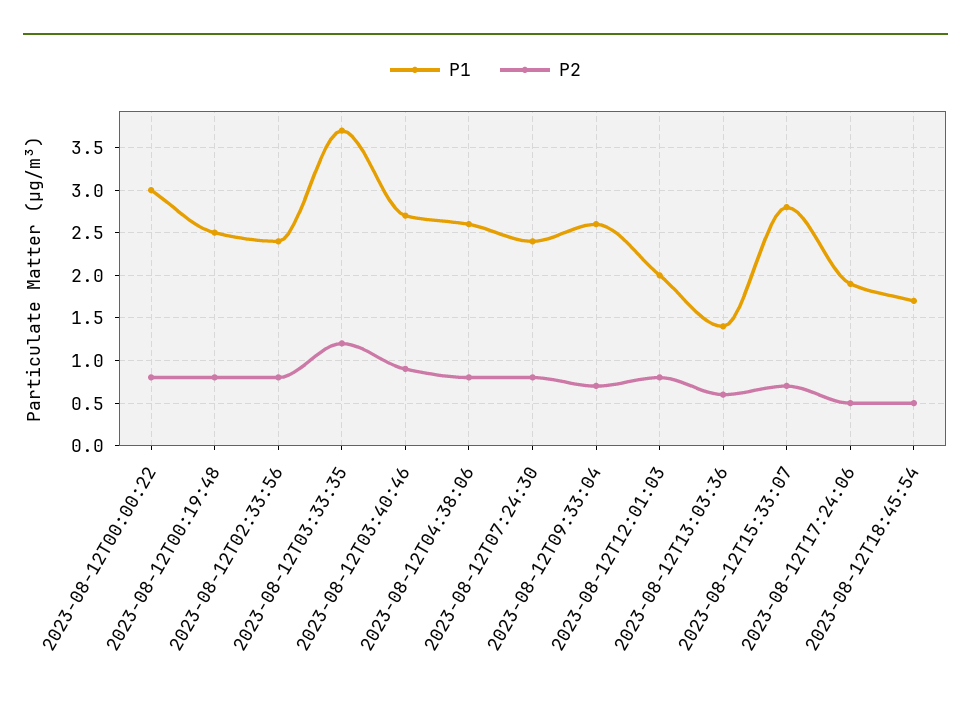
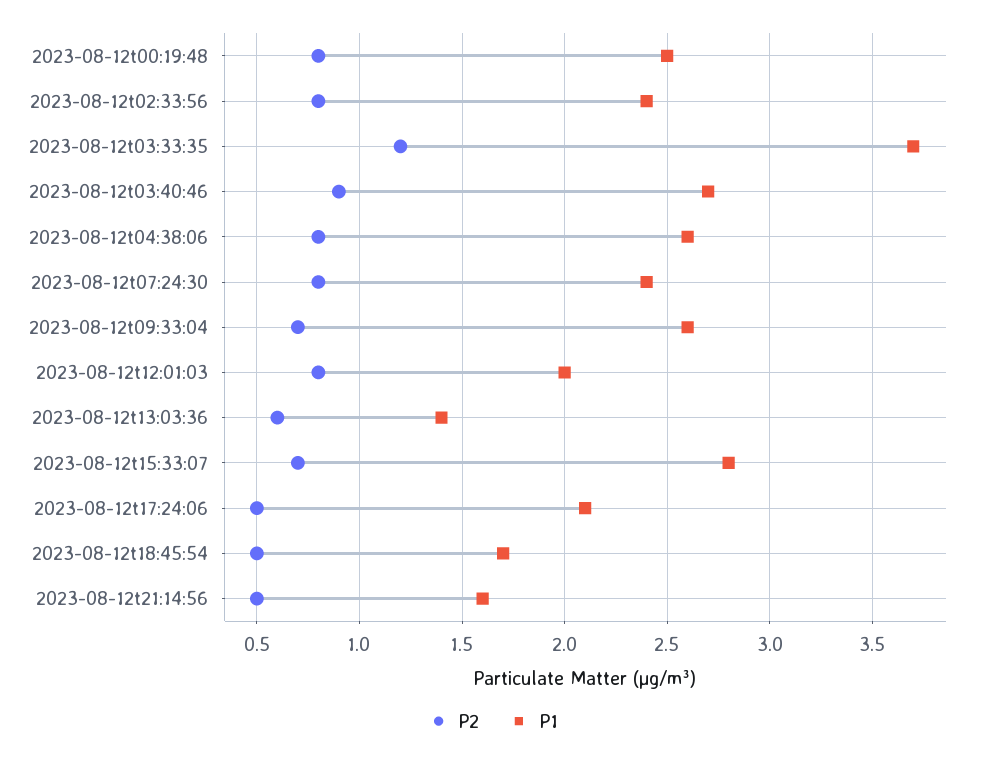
P1, 2023-08-12T00:00:22: 3 -> none
P2, 2023-08-12T00:00:22: 0.8 -> none
P1, 2023-08-12T17:24:06: 1.9 -> 2.1
P2, 2023-08-12t21:14:56: none -> 0.5
P1, 2023-08-12t21:14:56: none -> 1.6

